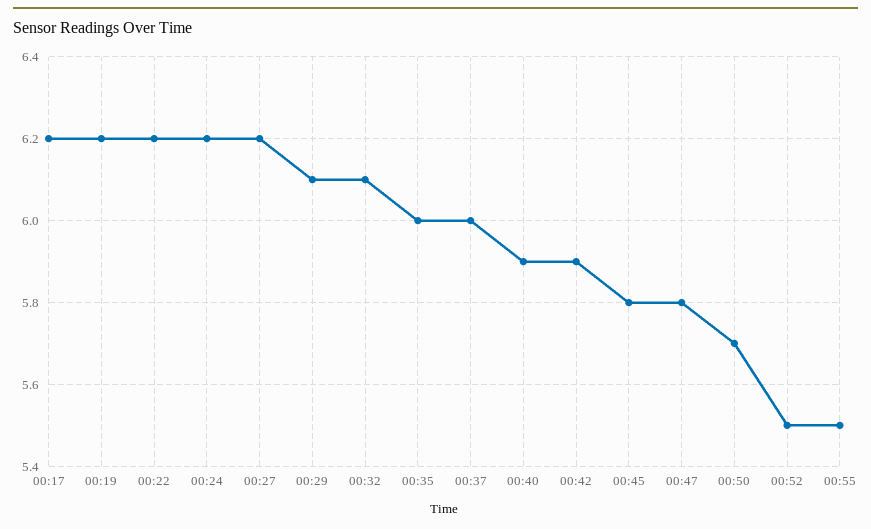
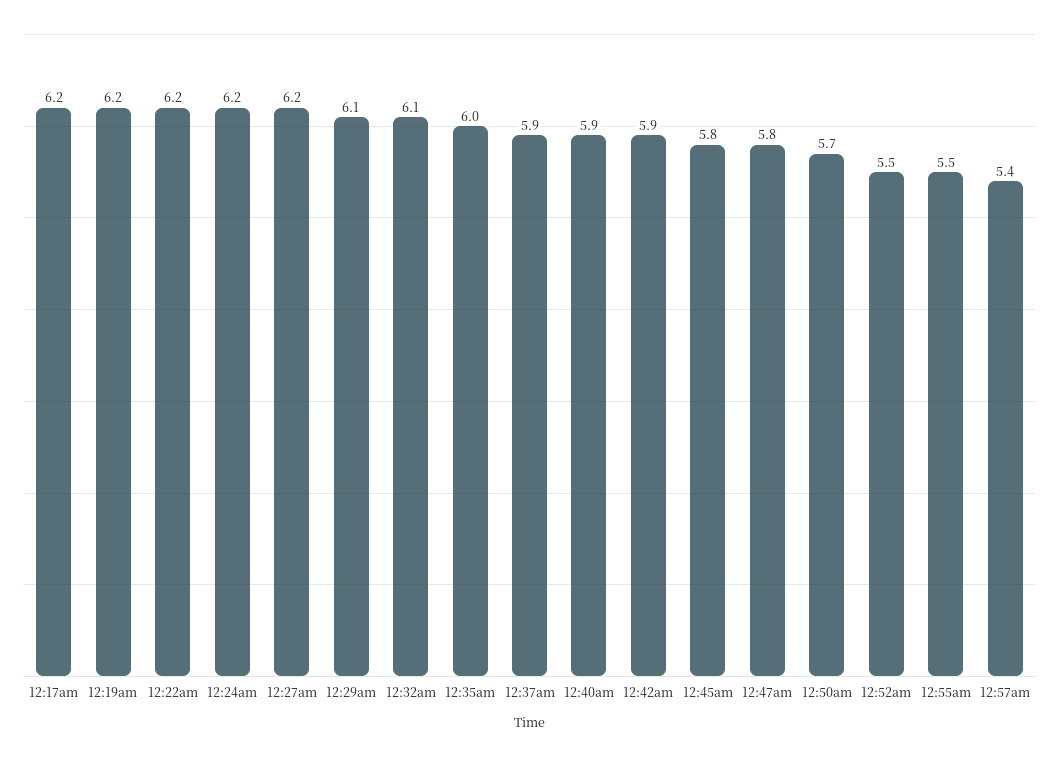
00:37: 6 -> 5.9
12:57am: none -> 5.4

